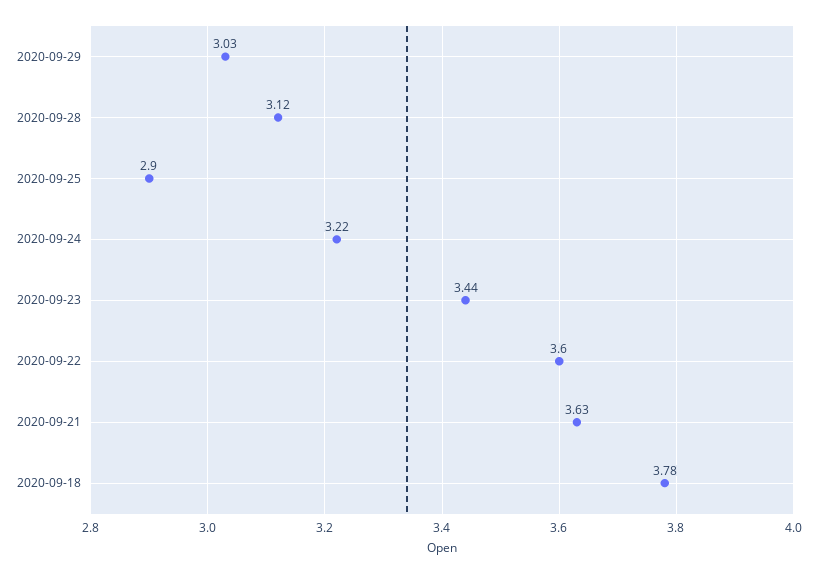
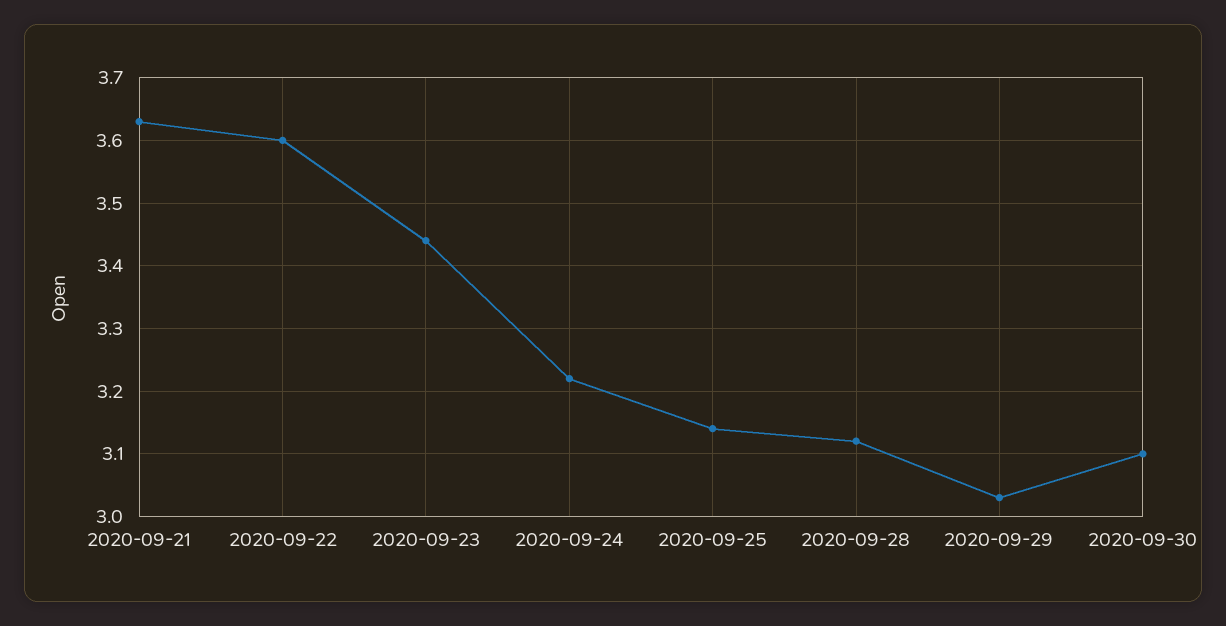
2020-09-25: 2.9 -> 3.14
2020-09-18: 3.78 -> none
2020-09-30: none -> 3.1

